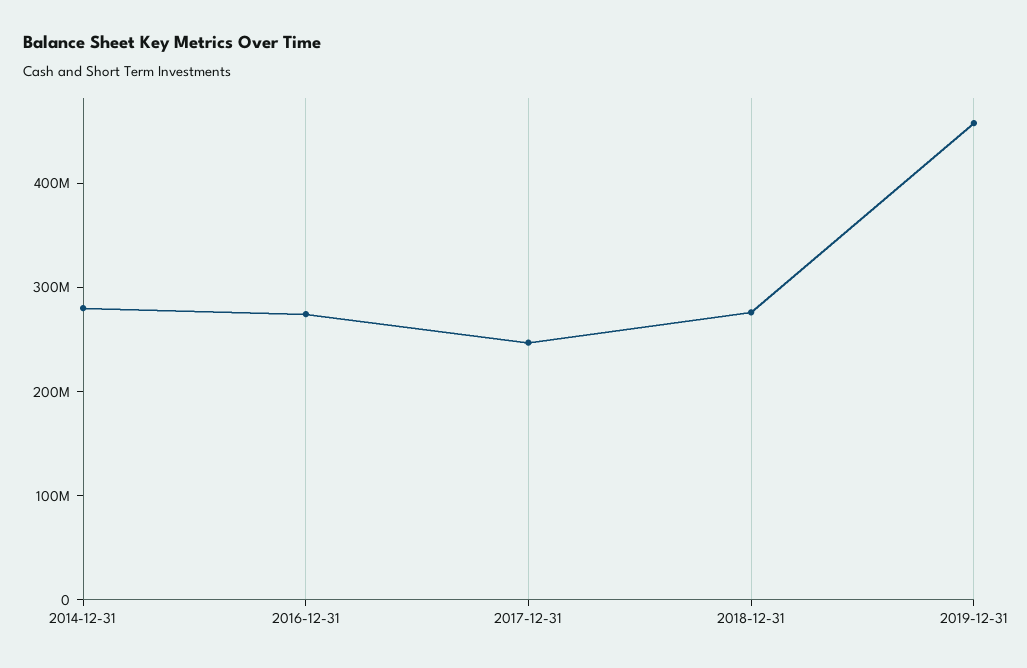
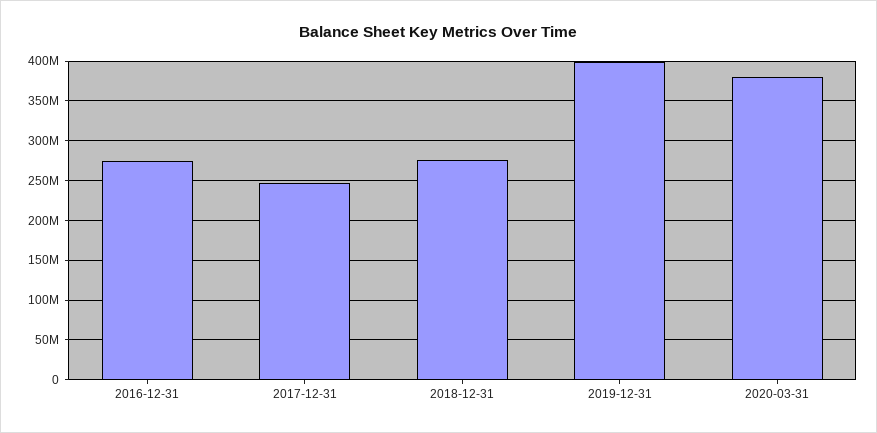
2014-12-31: 280000000 -> none
2019-12-31: 460000000 -> 400000000
2020-03-31: none -> 380000000

